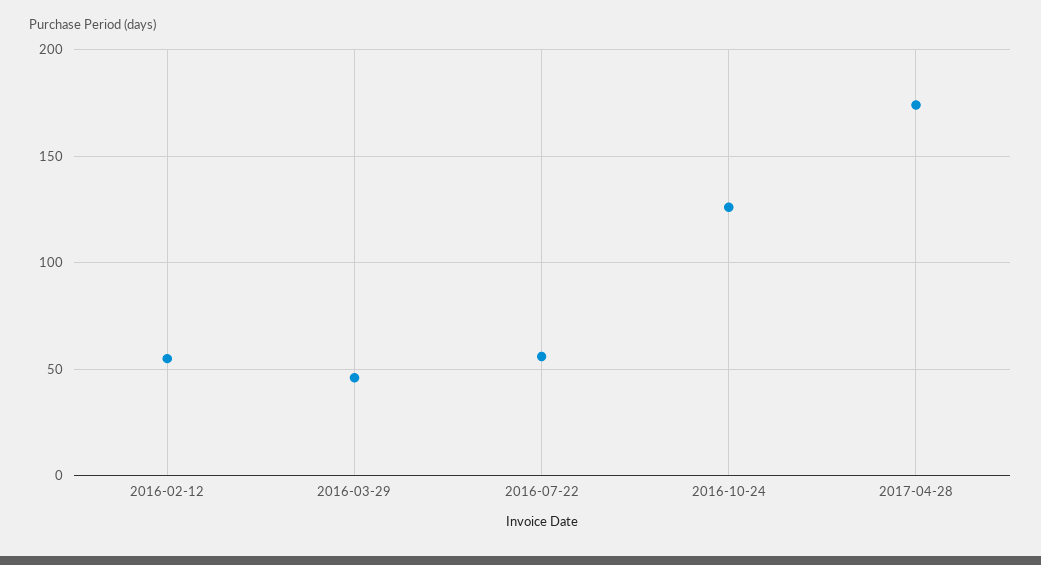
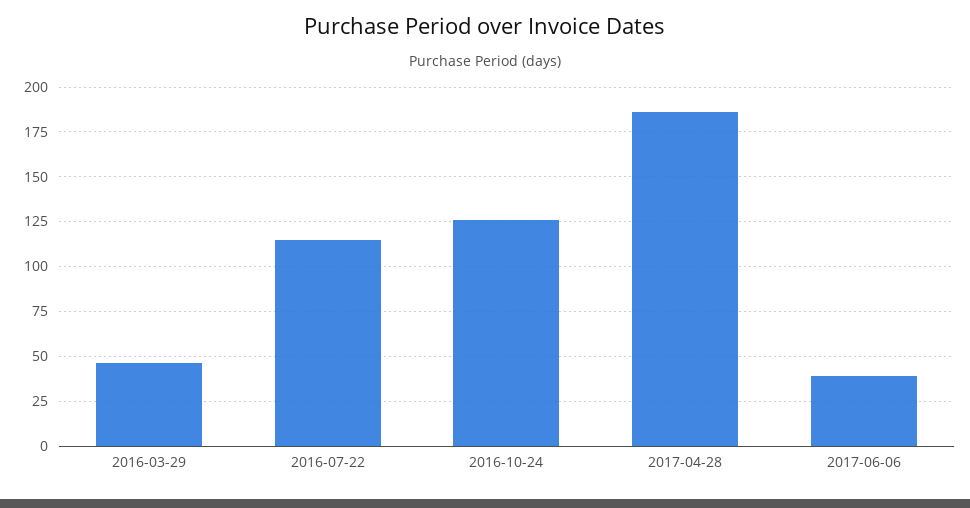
2016-02-12: 55 -> none
2016-07-22: 55 -> 115
2017-04-28: 175 -> 185
2017-06-06: none -> 40

